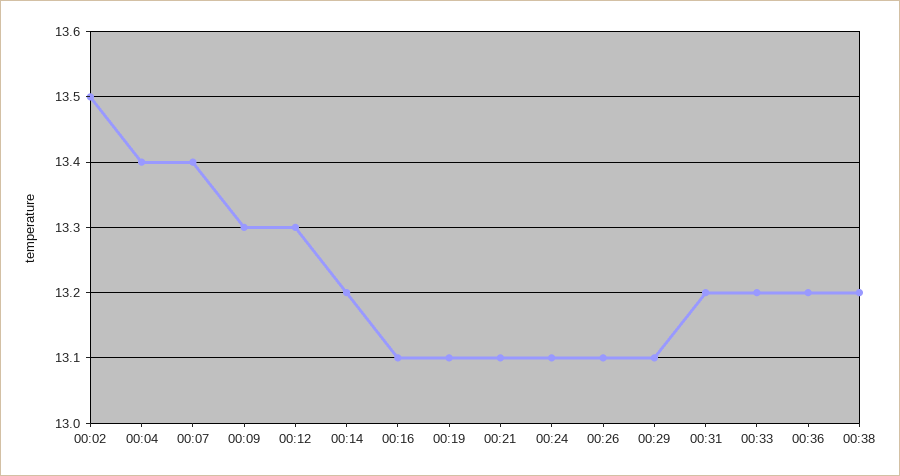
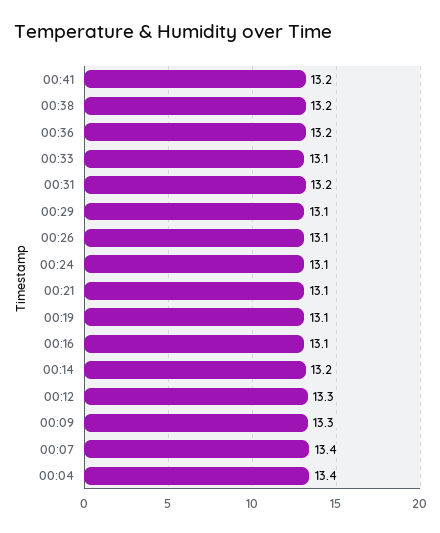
00:02: 13.5 -> none
00:33: 13.2 -> 13.1
00:41: none -> 13.2

